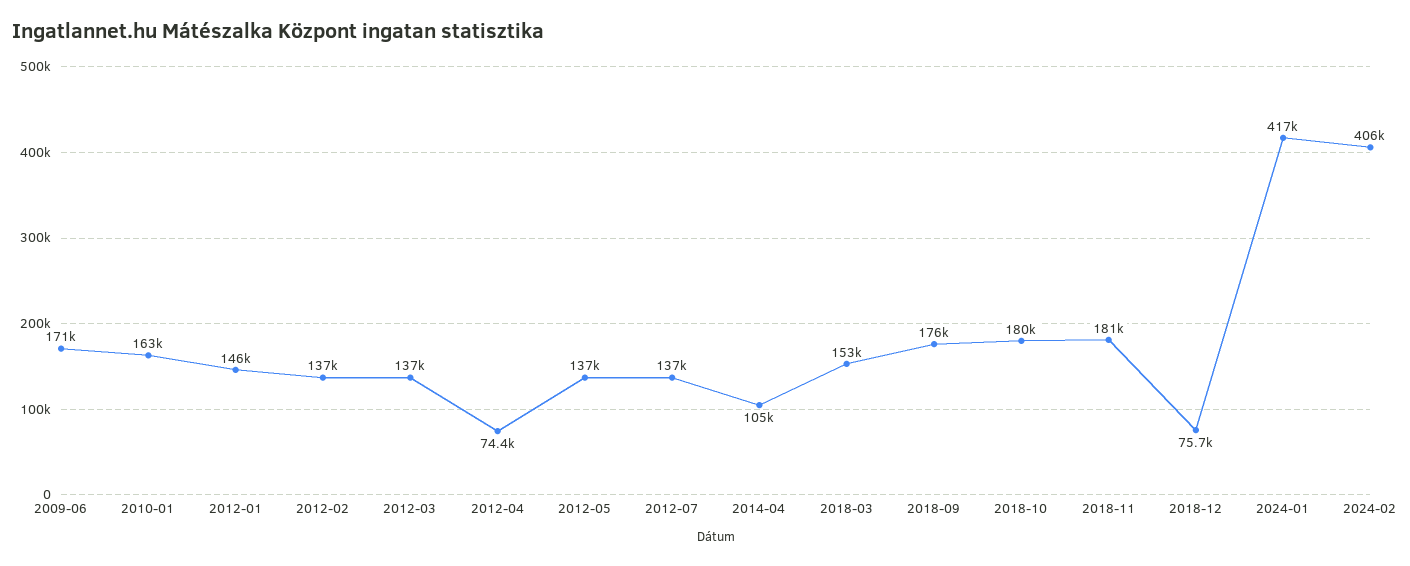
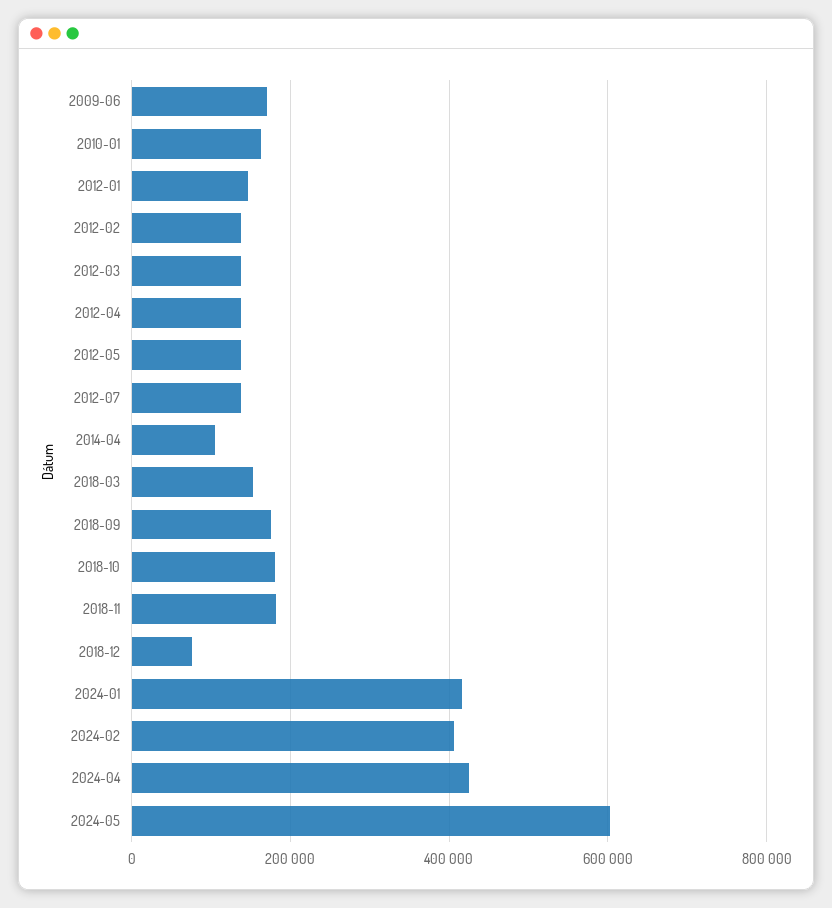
2012-04: 74400 -> 140000
2024-04: none -> 420000
2024-05: none -> 600000

